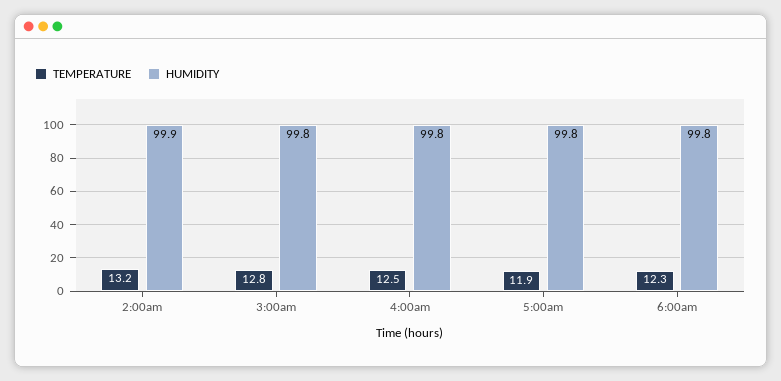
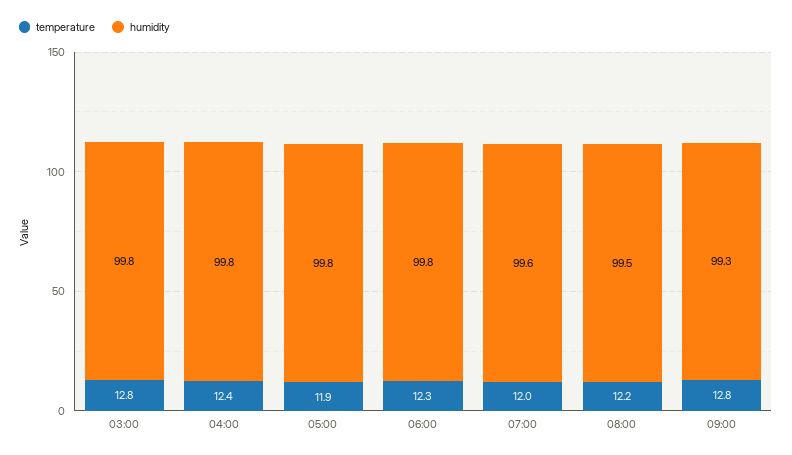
TEMPERATURE, 2:00am: 13.2 -> none
HUMIDITY, 2:00am: 99.9 -> none
TEMPERATURE, 4:00am: 12.5 -> 12.4
TEMPERATURE, 07:00: none -> 12
HUMIDITY, 07:00: none -> 99.6
TEMPERATURE, 08:00: none -> 12.2
HUMIDITY, 08:00: none -> 99.5
TEMPERATURE, 09:00: none -> 12.8
HUMIDITY, 09:00: none -> 99.3

